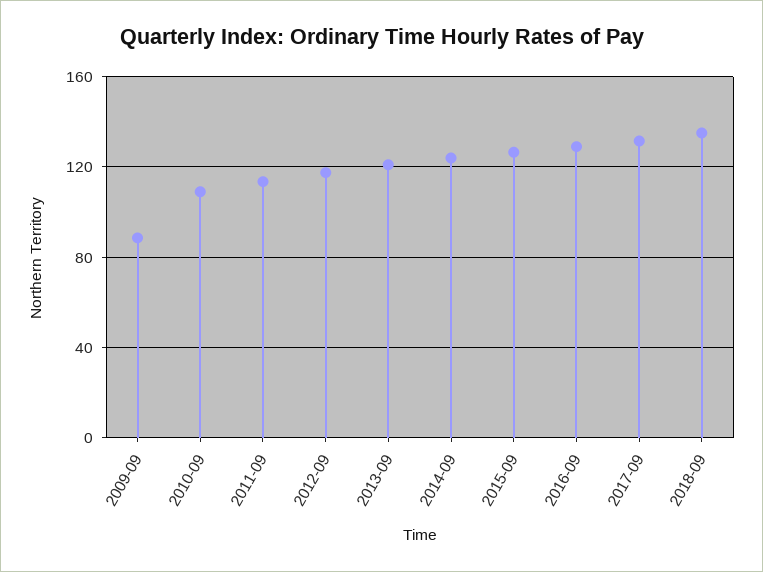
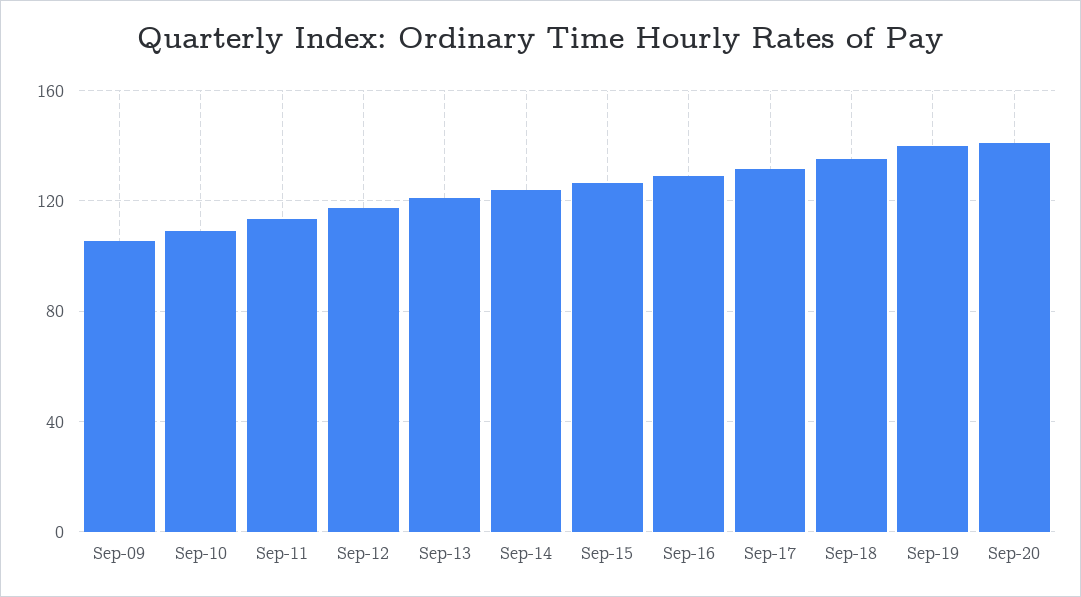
2009-09: 90 -> 105
Sep-19: none -> 140
Sep-20: none -> 140

